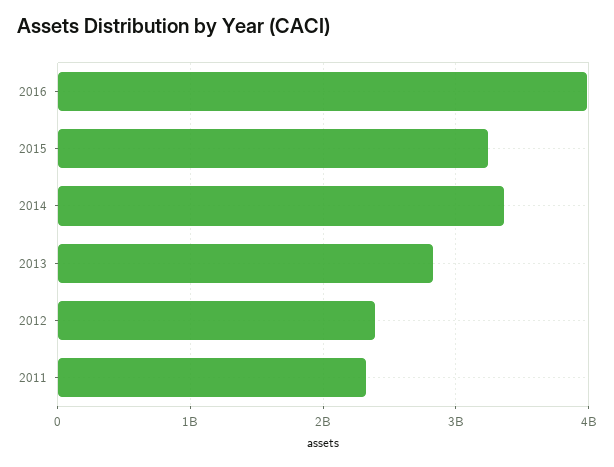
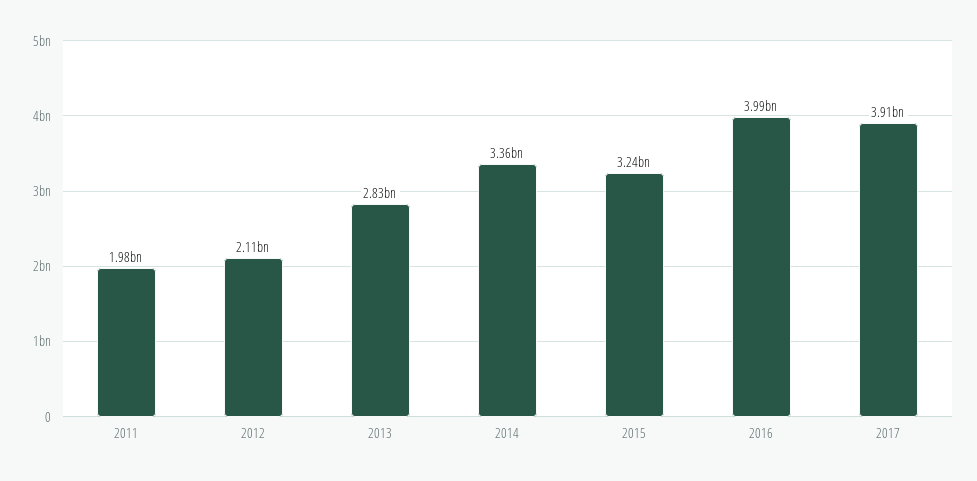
2012: 2400000000 -> 2110000000
2011: 2300000000 -> 1980000000
2017: none -> 3910000000

